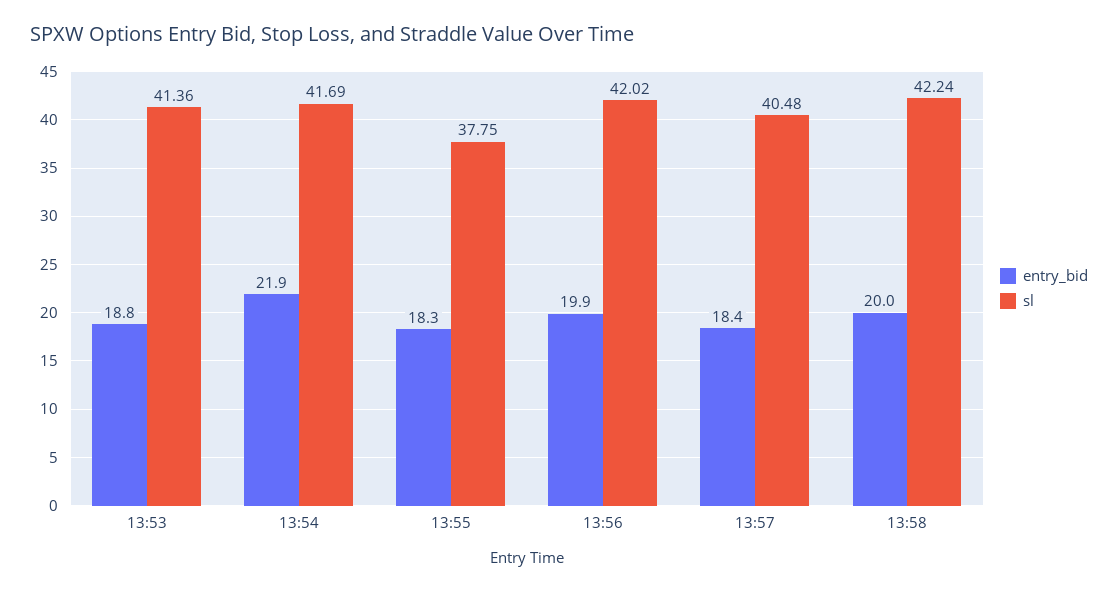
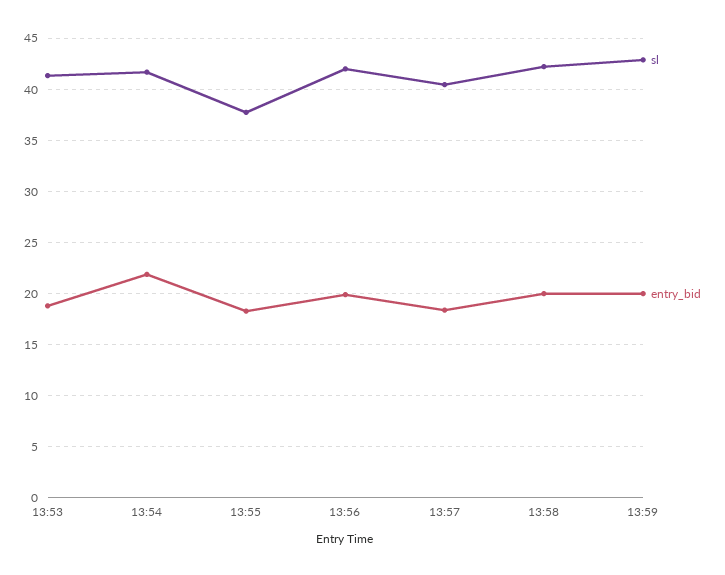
sl, 13:59: none -> 43
entry_bid, 13:59: none -> 20

